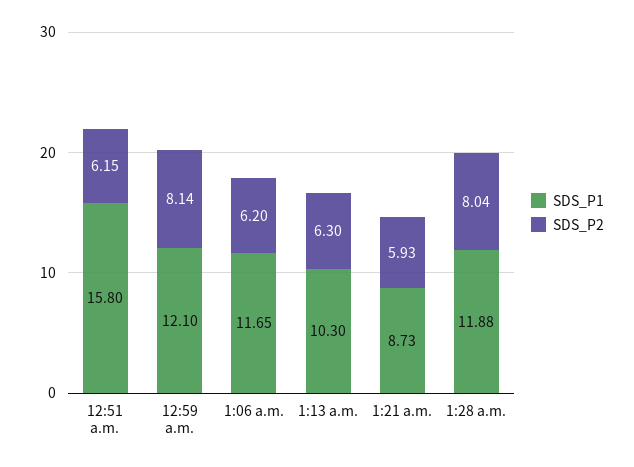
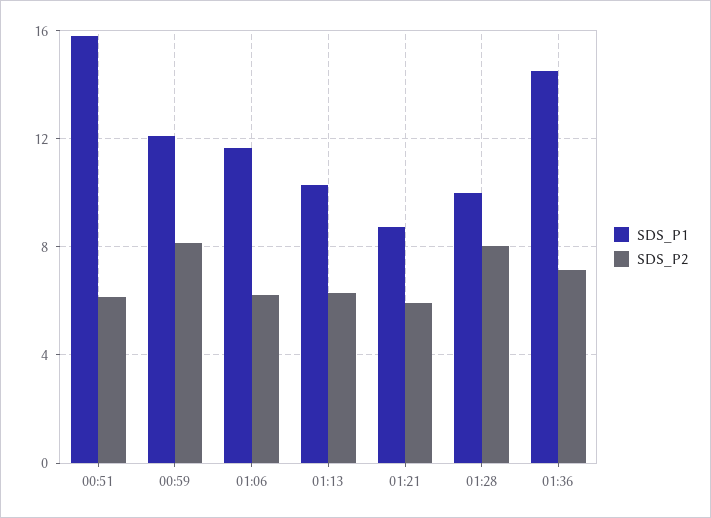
SDS_P1, 1:28 a.m.: 11.88 -> 10
SDS_P1, 01:36: none -> 14.5
SDS_P2, 01:36: none -> 7

